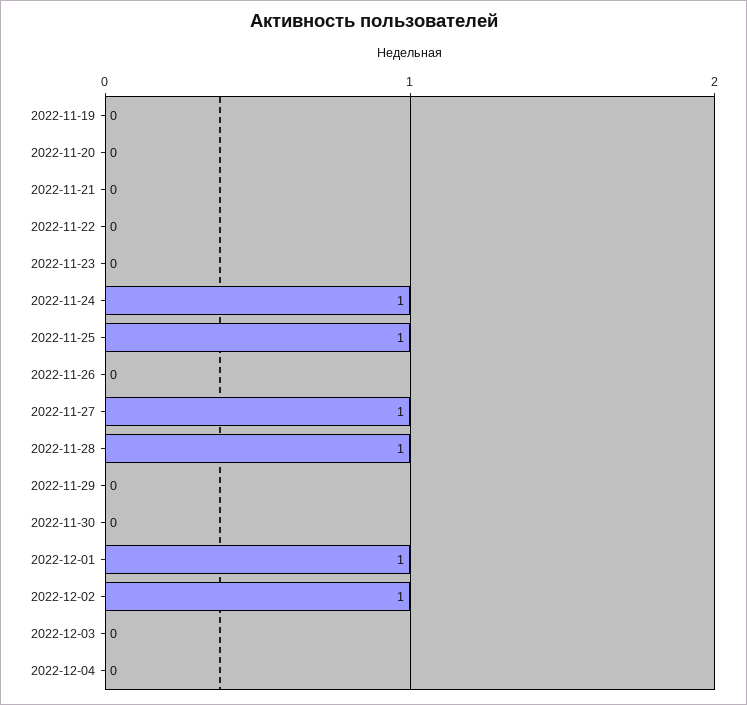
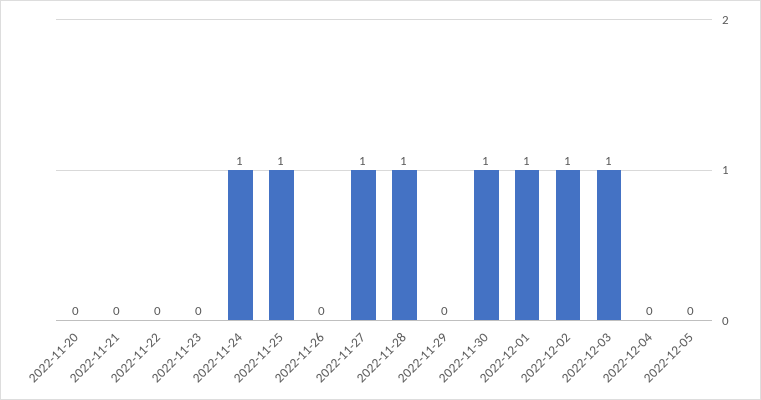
2022-11-19: 0 -> none
2022-11-30: 0 -> 1
2022-12-03: 0 -> 1
2022-12-05: none -> 0

